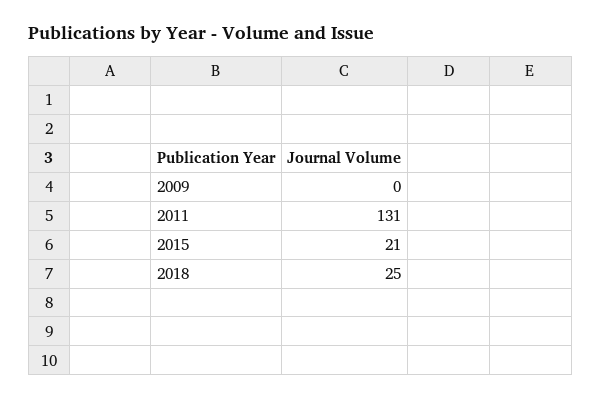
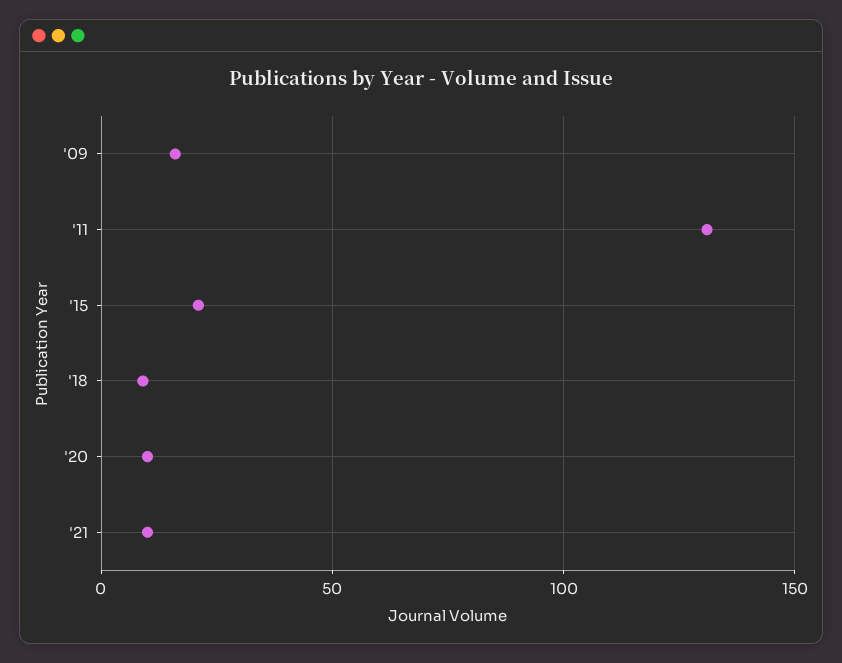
2009: 0 -> 15
2018: 25 -> 10
'20: none -> 10
'21: none -> 10

